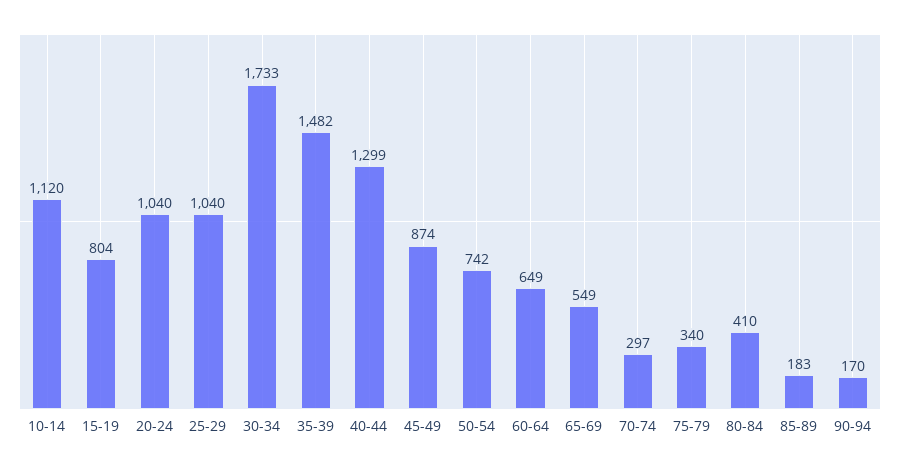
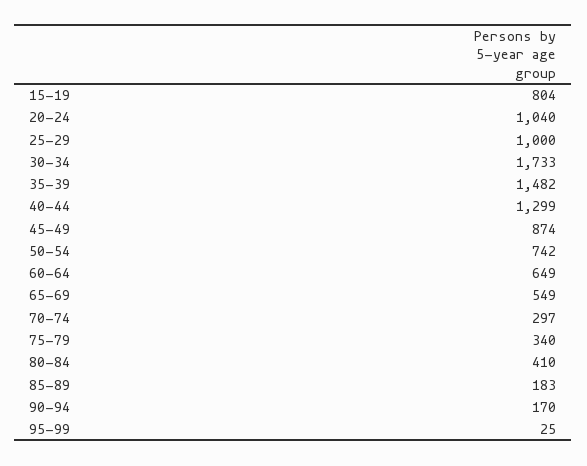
10-14: 1120 -> none
25-29: 1040 -> 1000
95-99: none -> 25

